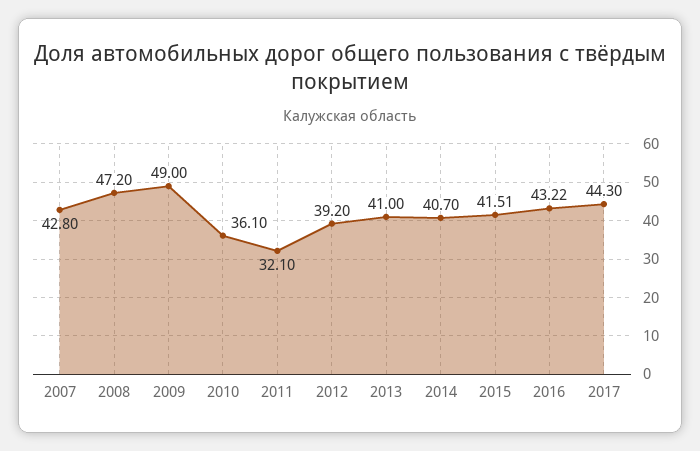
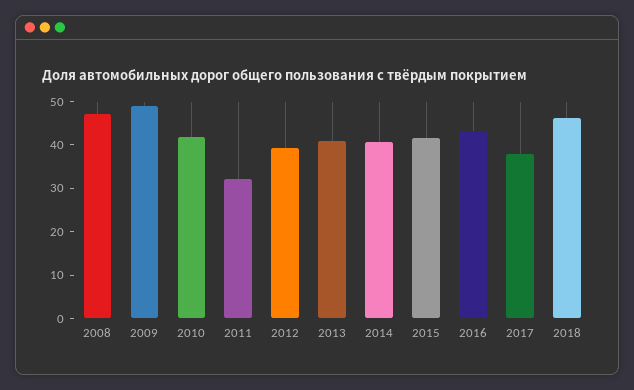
2007: 42.8 -> none
2010: 36.1 -> 42
2017: 44.3 -> 38
2018: none -> 46

